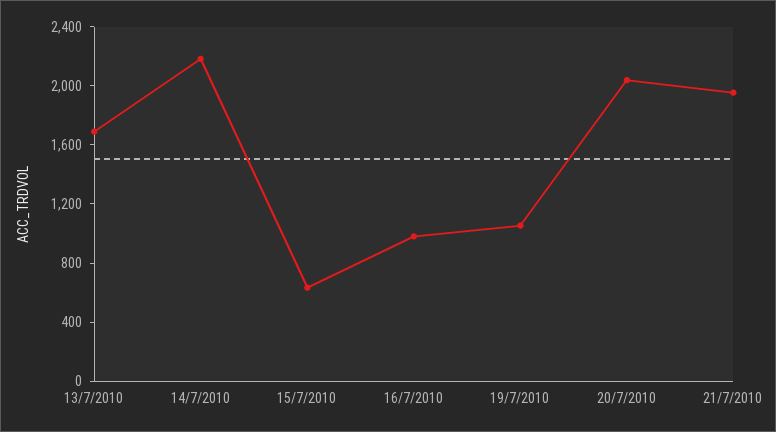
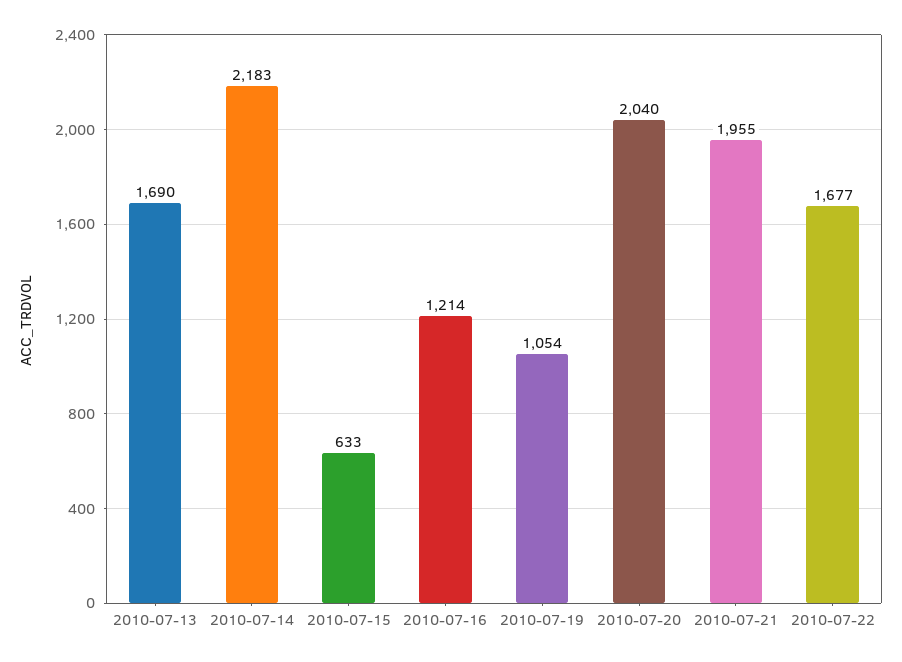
16/7/2010: 1000 -> 1214
2010-07-22: none -> 1677

